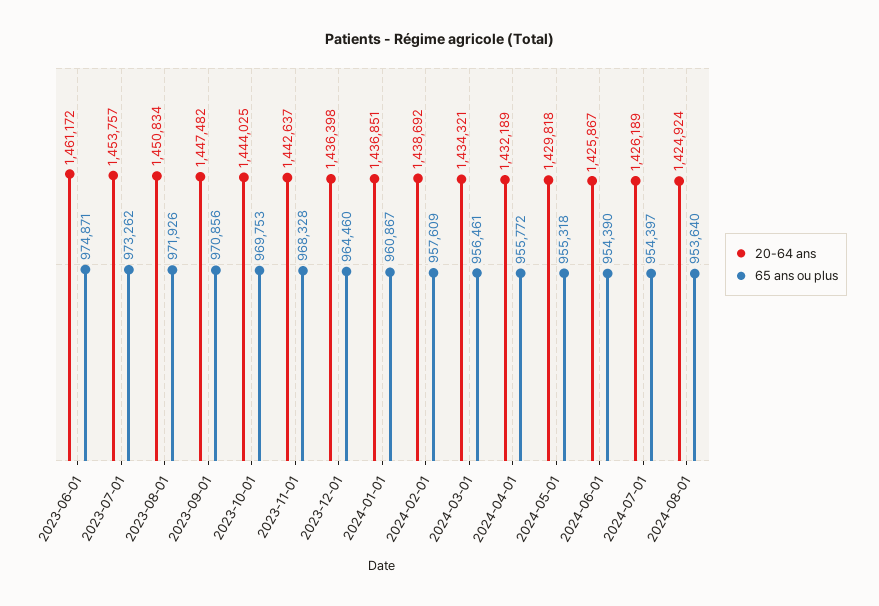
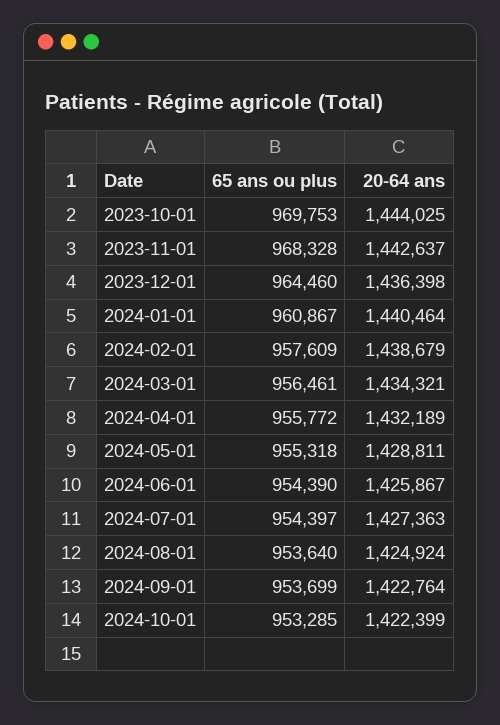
20-64 ans, 2023-06-01: 1461172 -> none
65 ans ou plus, 2023-06-01: 974871 -> none
20-64 ans, 2023-07-01: 1453757 -> none
65 ans ou plus, 2023-07-01: 973262 -> none
20-64 ans, 2023-08-01: 1450834 -> none
65 ans ou plus, 2023-08-01: 971926 -> none
20-64 ans, 2023-09-01: 1447482 -> none
65 ans ou plus, 2023-09-01: 970856 -> none
20-64 ans, 2024-01-01: 1436851 -> 1440464
20-64 ans, 2024-02-01: 1438692 -> 1438679
20-64 ans, 2024-05-01: 1429818 -> 1428811
20-64 ans, 2024-07-01: 1426189 -> 1427363
65 ans ou plus, 2024-09-01: none -> 953699
20-64 ans, 2024-09-01: none -> 1422764
65 ans ou plus, 2024-10-01: none -> 953285
20-64 ans, 2024-10-01: none -> 1422399

